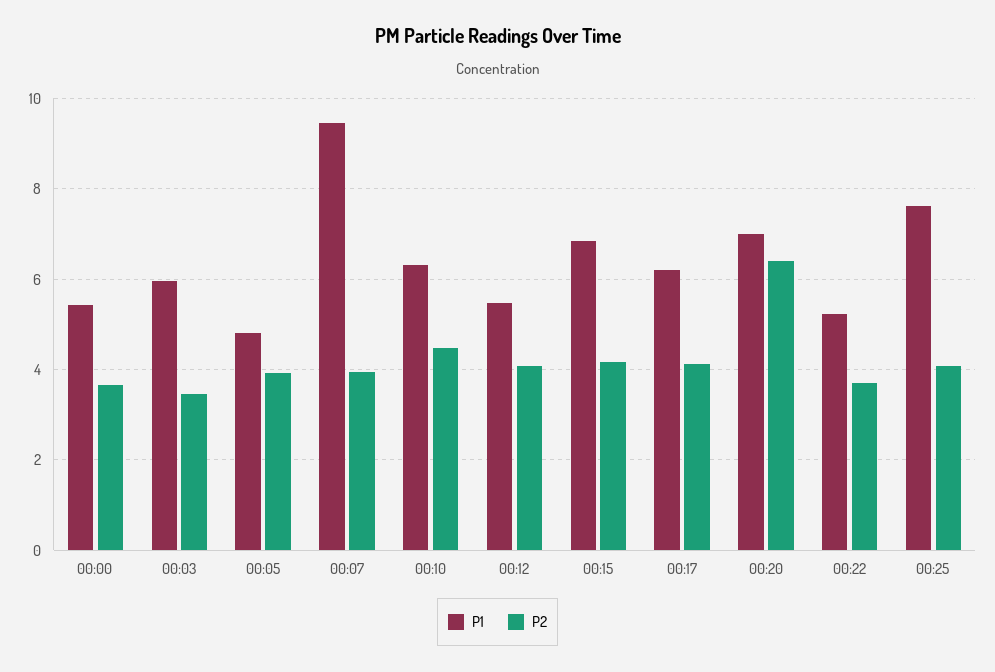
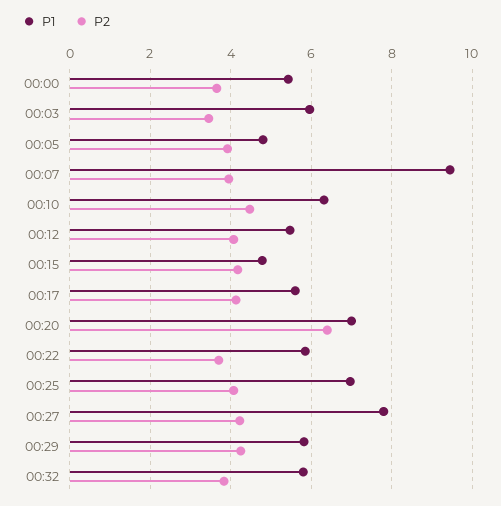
P1, 00:15: 6.8 -> 4.8
P1, 00:17: 6.2 -> 5.6
P1, 00:22: 5.2 -> 5.8
P1, 00:25: 7.6 -> 7
P1, 00:27: none -> 7.8
P2, 00:27: none -> 4.2
P1, 00:29: none -> 5.8
P2, 00:29: none -> 4.2
P1, 00:32: none -> 5.8
P2, 00:32: none -> 3.8

